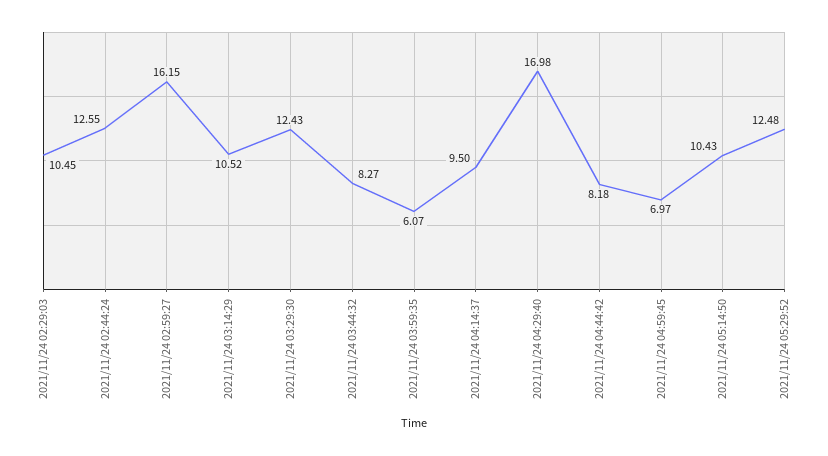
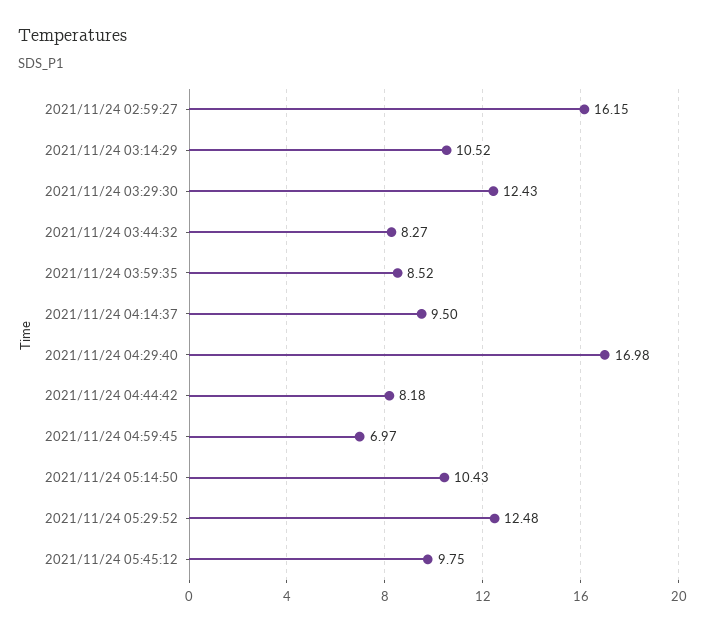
2021/11/24 02:29:03: 10.45 -> none
2021/11/24 02:44:24: 12.55 -> none
2021/11/24 03:59:35: 6.07 -> 8.52
2021/11/24 05:45:12: none -> 9.75

